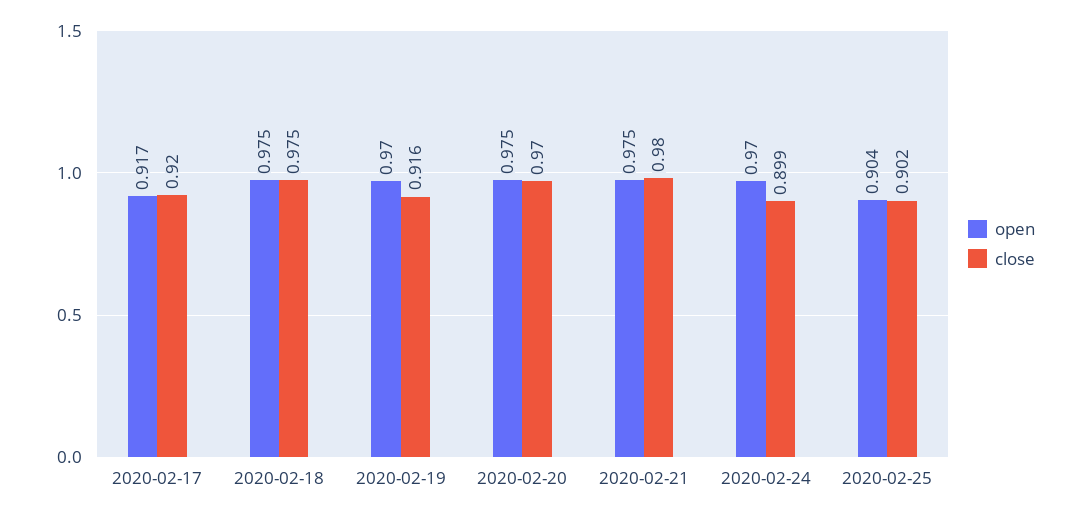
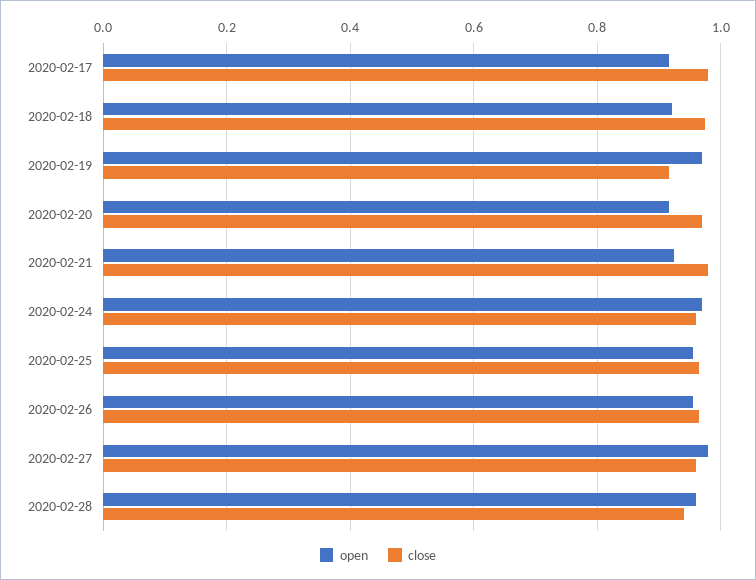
close, 2020-02-17: 0.92 -> 0.98
open, 2020-02-18: 0.975 -> 0.92
open, 2020-02-20: 0.975 -> 0.92
open, 2020-02-21: 0.975 -> 0.92
close, 2020-02-24: 0.899 -> 0.96
open, 2020-02-25: 0.904 -> 0.96
close, 2020-02-25: 0.902 -> 0.96
open, 2020-02-26: none -> 0.96
close, 2020-02-26: none -> 0.96
open, 2020-02-27: none -> 0.98
close, 2020-02-27: none -> 0.96
open, 2020-02-28: none -> 0.96
close, 2020-02-28: none -> 0.94

